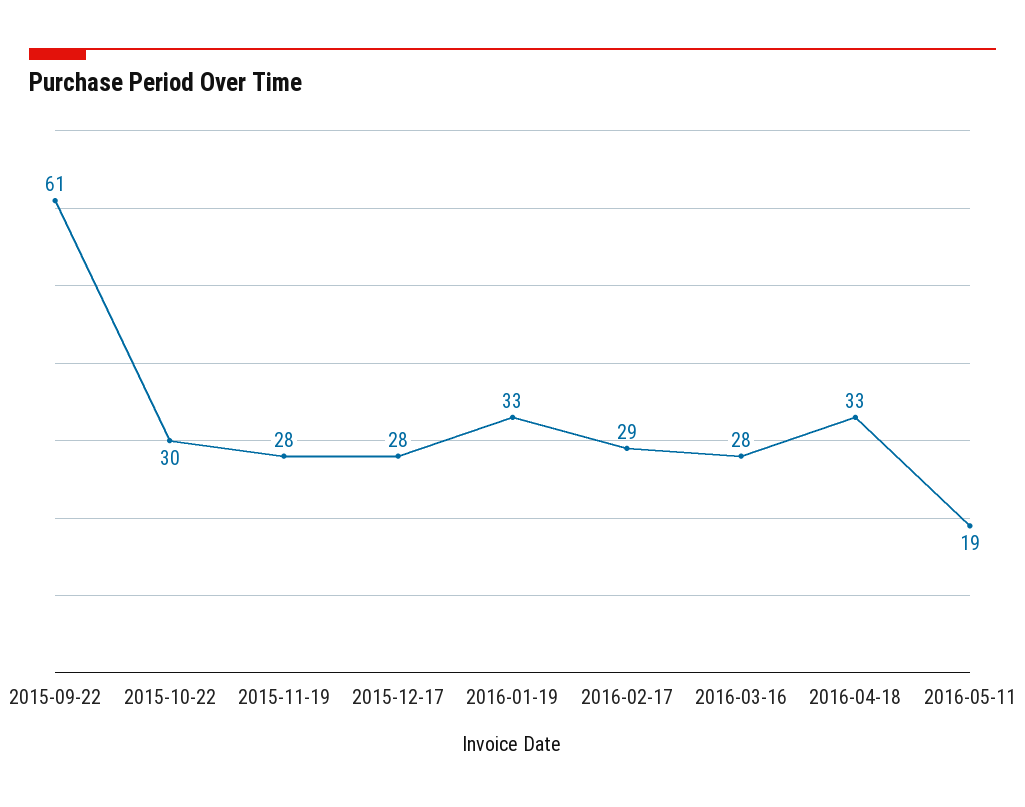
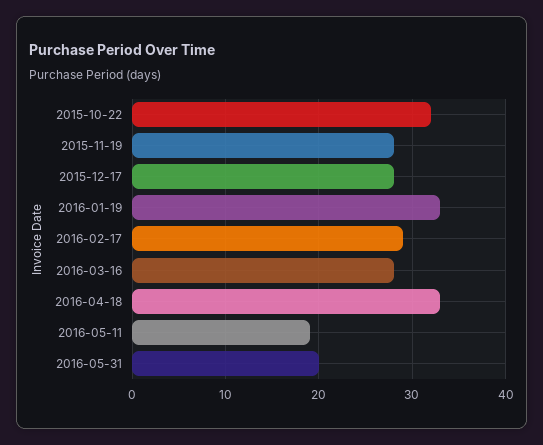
2015-09-22: 61 -> none
2015-10-22: 30 -> 32
2016-05-31: none -> 20

